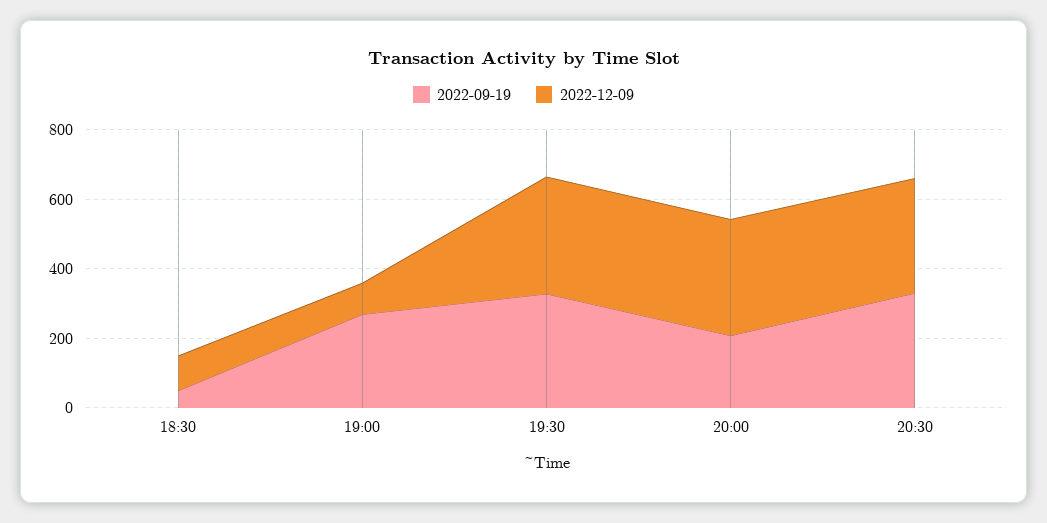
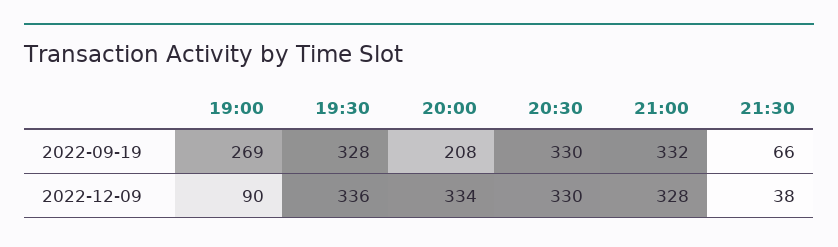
2022-09-19, 18:30: 50 -> none
2022-12-09, 18:30: 100 -> none
2022-09-19, 21:00: none -> 332
2022-09-19, 21:30: none -> 66
2022-12-09, 21:00: none -> 328
2022-12-09, 21:30: none -> 38

